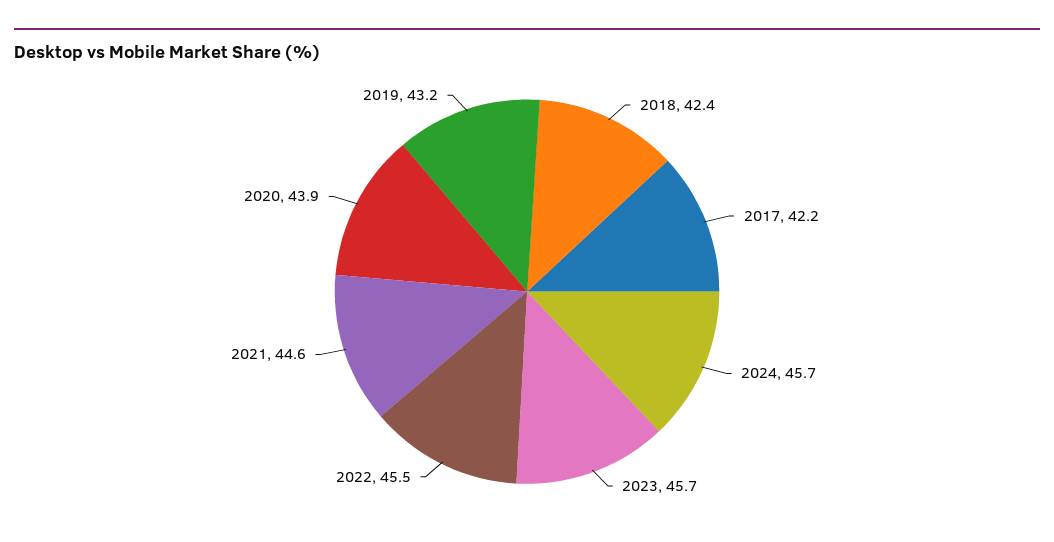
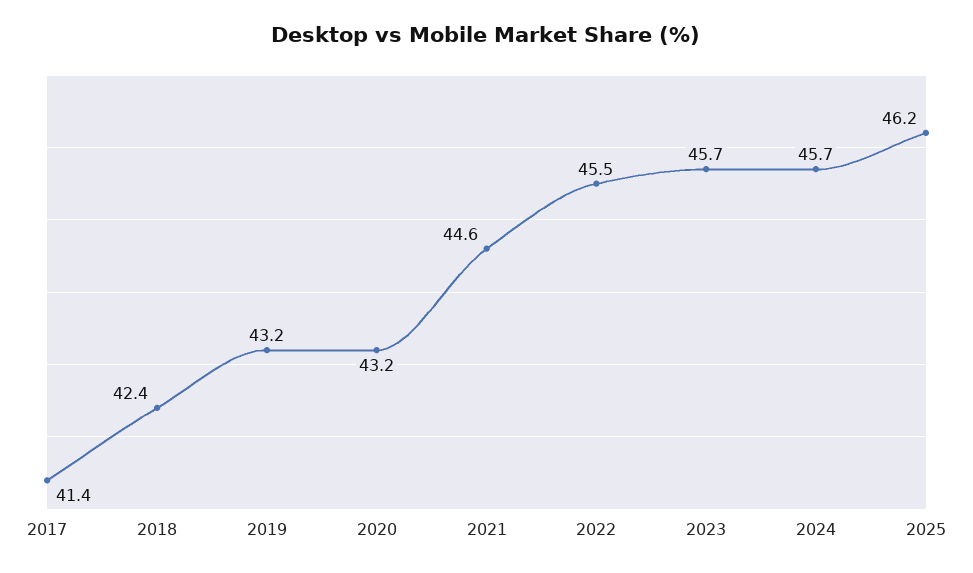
2017: 42.2 -> 41.4
2020: 43.9 -> 43.2
2025: none -> 46.2

